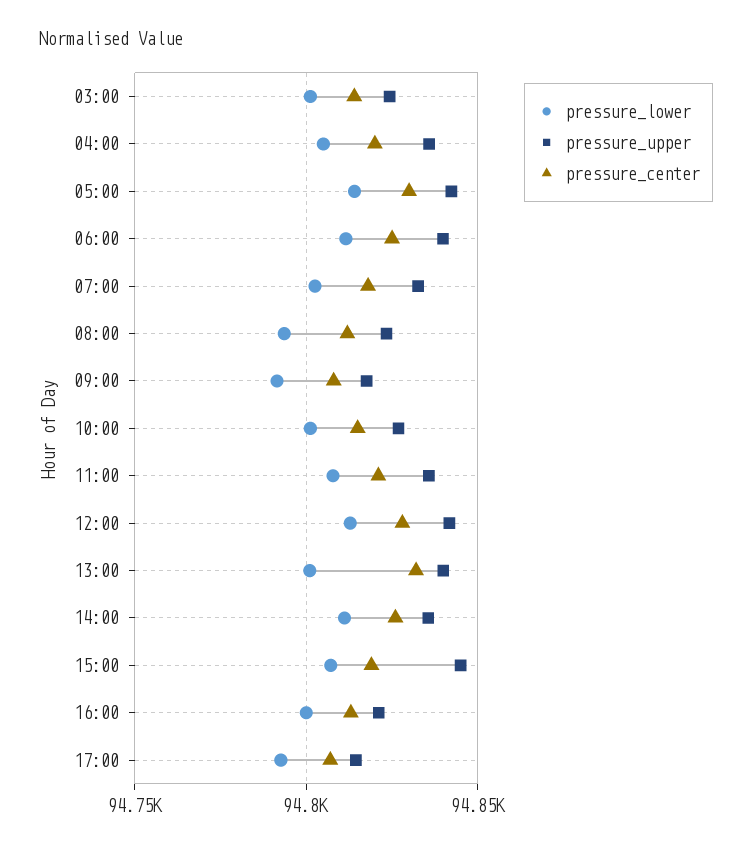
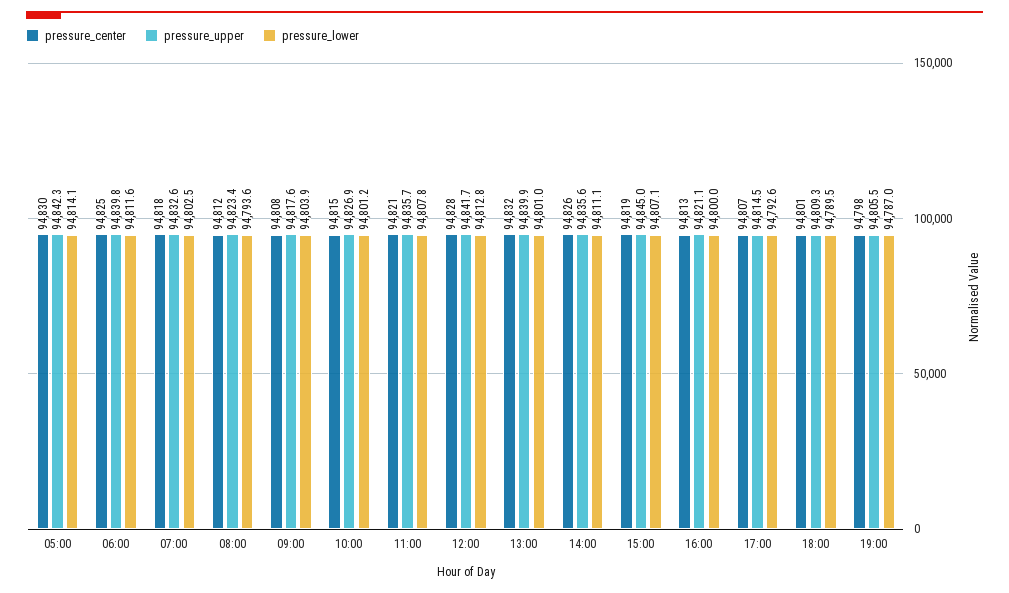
pressure_lower, 03:00: 94800 -> none
pressure_upper, 03:00: 94825 -> none
pressure_center, 03:00: 94815 -> none
pressure_lower, 04:00: 94805 -> none
pressure_upper, 04:00: 94835 -> none
pressure_center, 04:00: 94820 -> none
pressure_lower, 09:00: 94790 -> 94803.9
pressure_center, 18:00: none -> 94801
pressure_upper, 18:00: none -> 94809.3
pressure_lower, 18:00: none -> 94789.5
pressure_center, 19:00: none -> 94798
pressure_upper, 19:00: none -> 94805.5
pressure_lower, 19:00: none -> 94787

